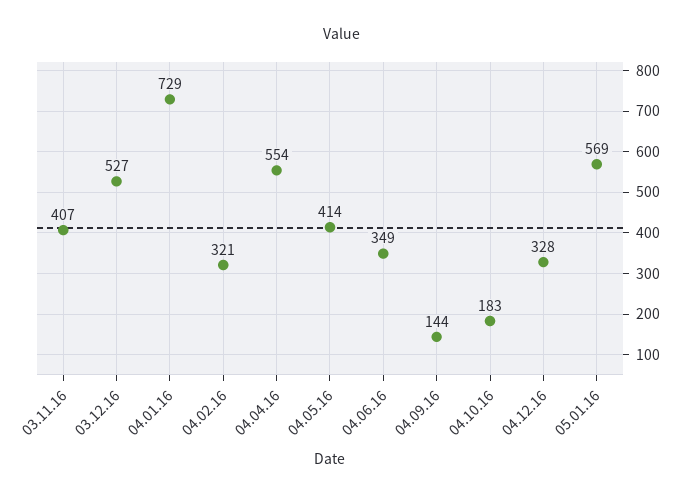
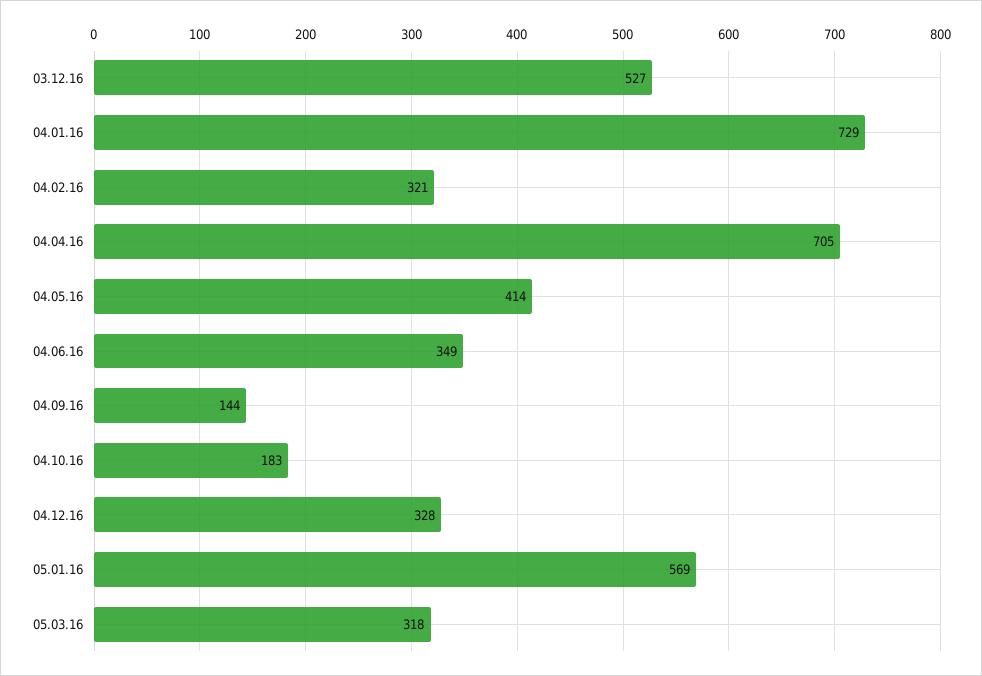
03.11.16: 407 -> none
04.04.16: 554 -> 705
05.03.16: none -> 318

